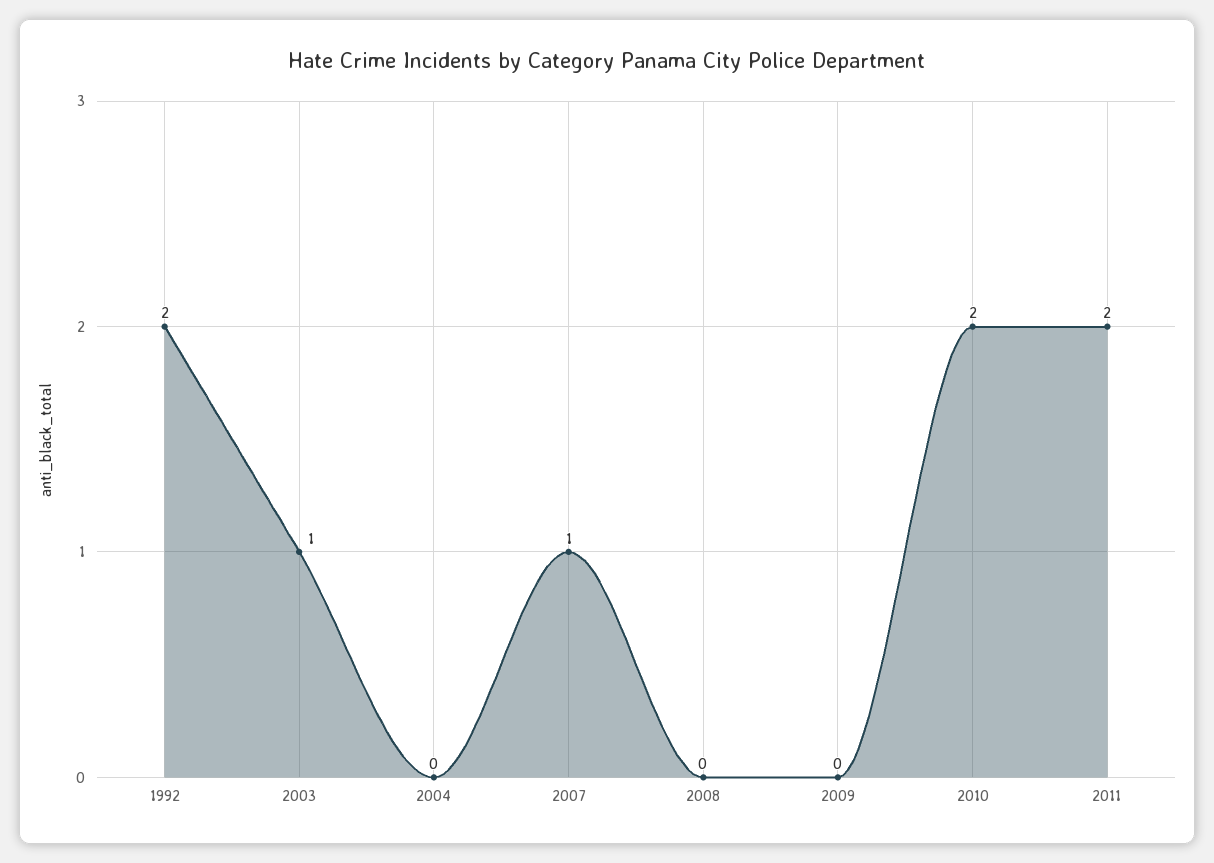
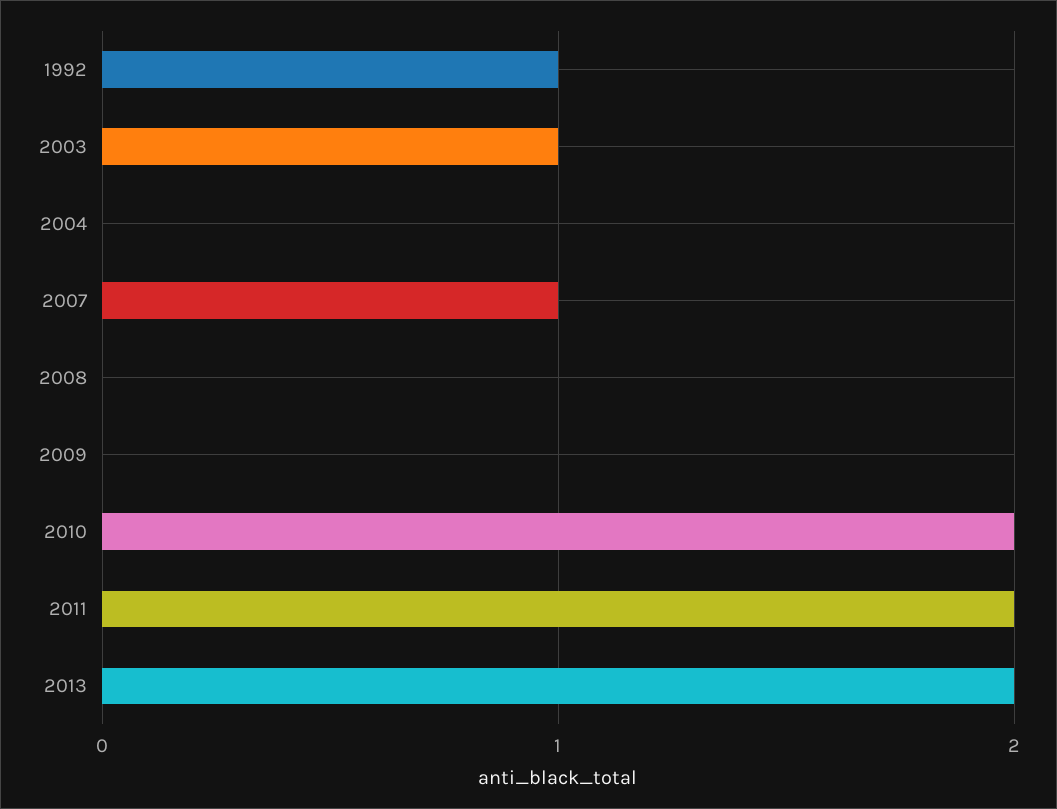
1992: 2 -> 1
2013: none -> 2

